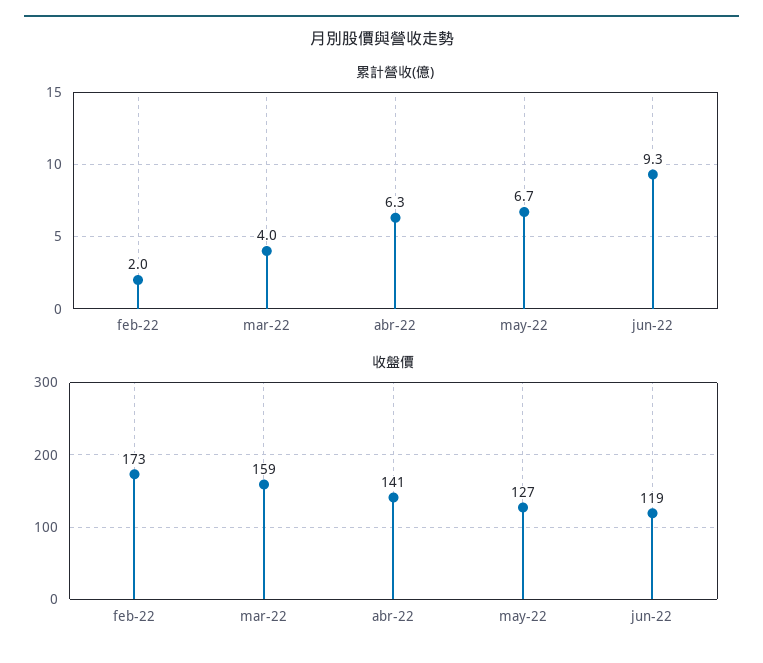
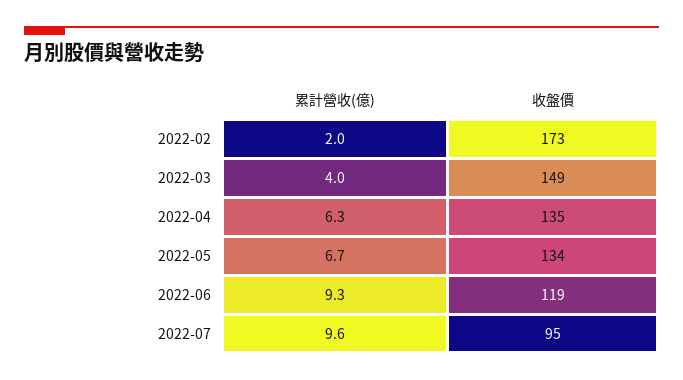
收盤價, mar-22: 159 -> 149
收盤價, abr-22: 141 -> 135
收盤價, may-22: 127 -> 134
累計營收(億), 2022-07: none -> 9.6
收盤價, 2022-07: none -> 95

